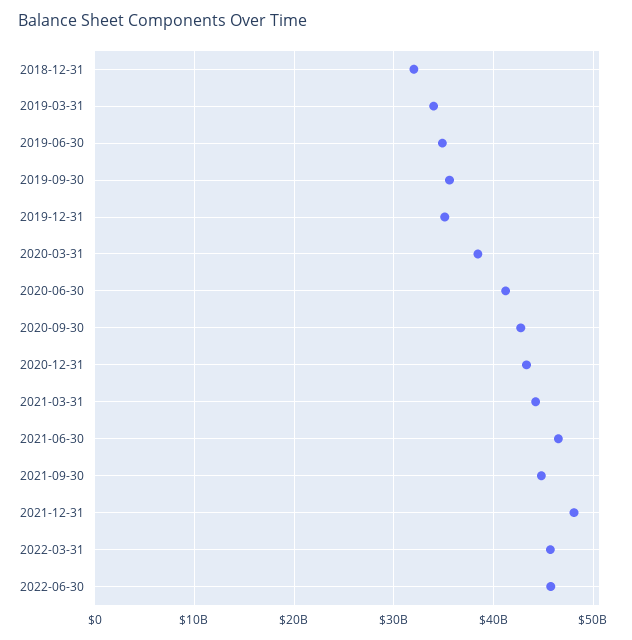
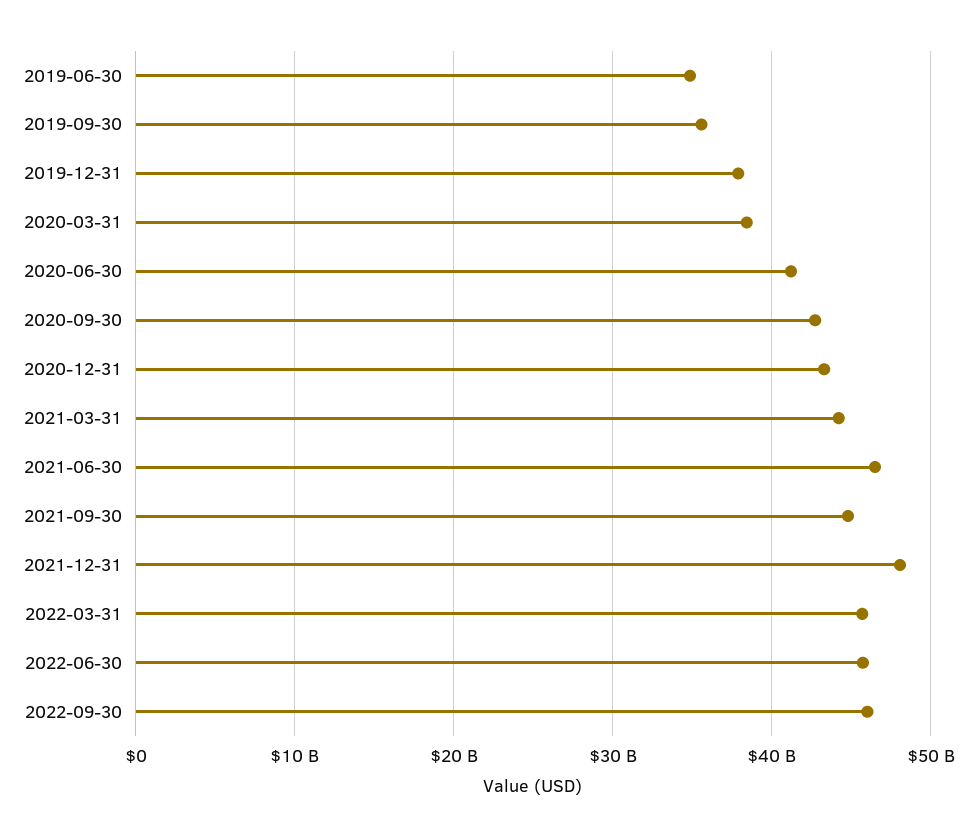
2018-12-31: 32000000000 -> none
2019-03-31: 34000000000 -> none
2019-12-31: 35000000000 -> 38000000000
2022-09-30: none -> 46000000000

